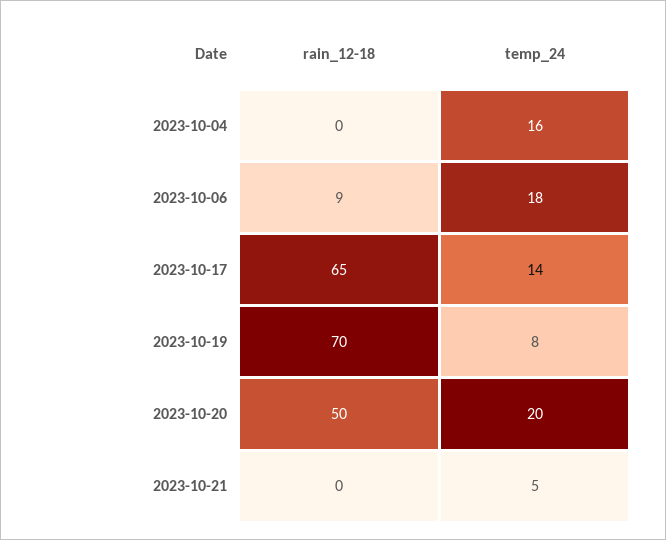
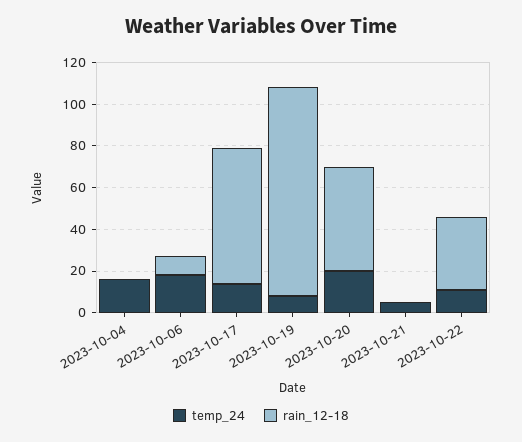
rain_12-18, 2023-10-19: 70 -> 100
temp_24, 2023-10-22: none -> 10
rain_12-18, 2023-10-22: none -> 35

